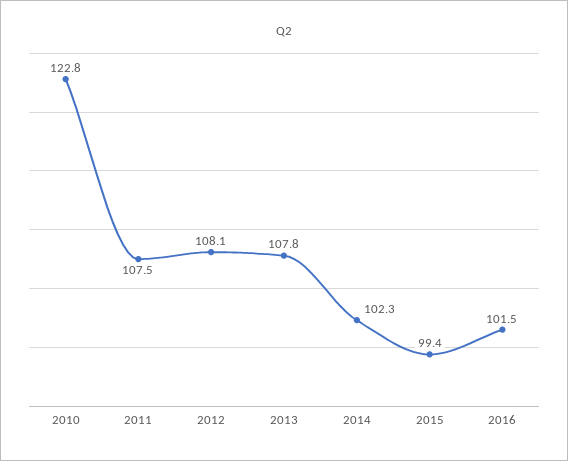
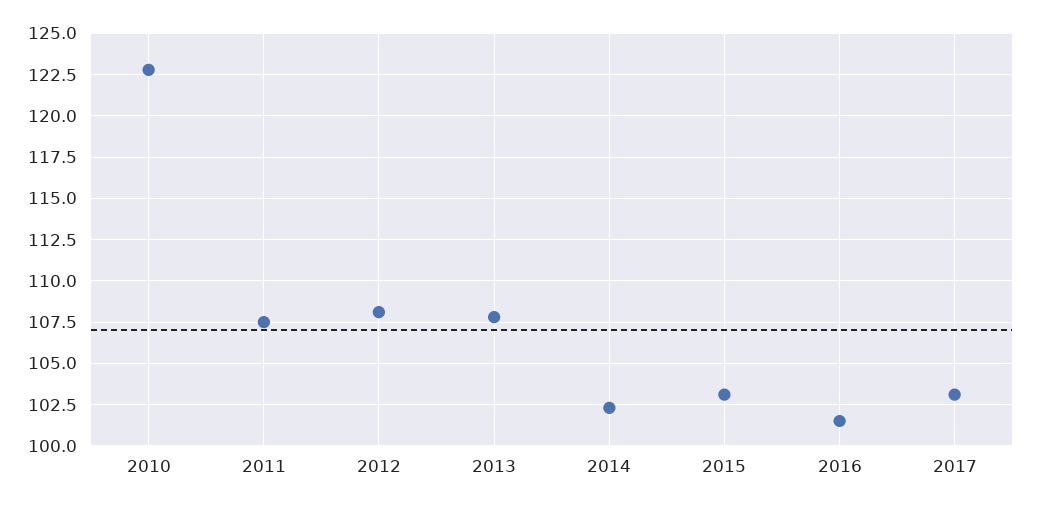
2015: 99.4 -> 103
2017: none -> 103

